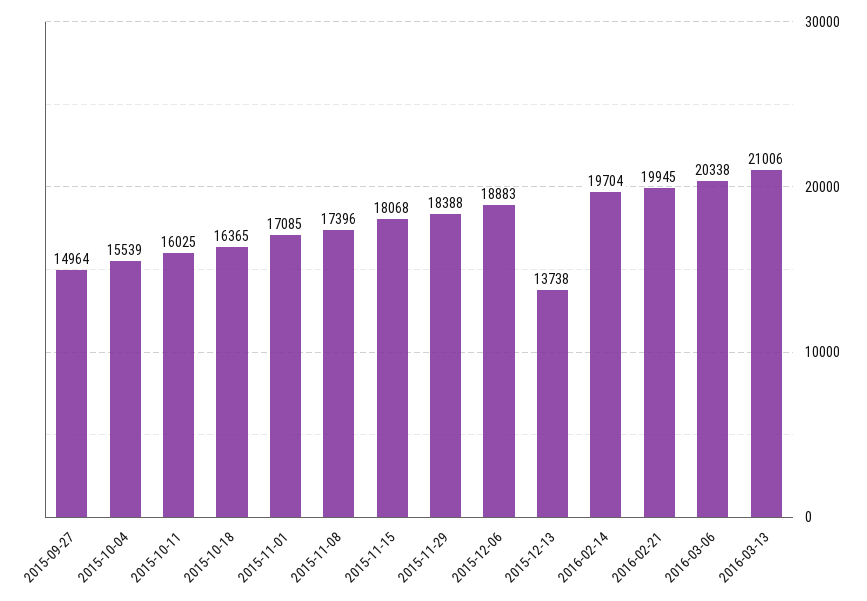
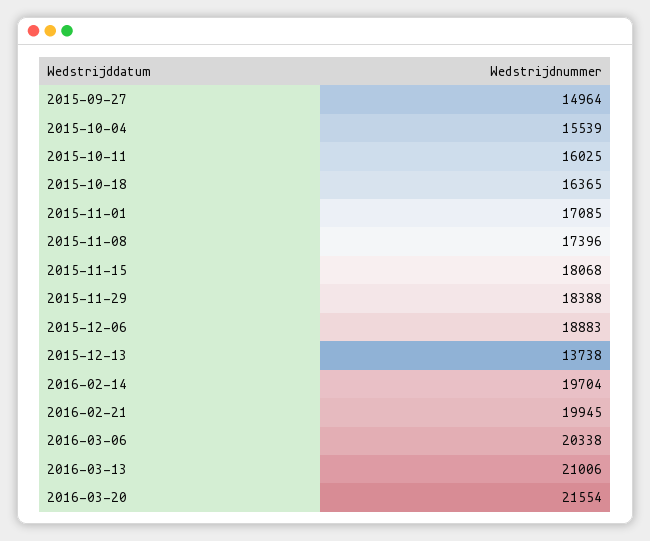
2016-03-20: none -> 21554

